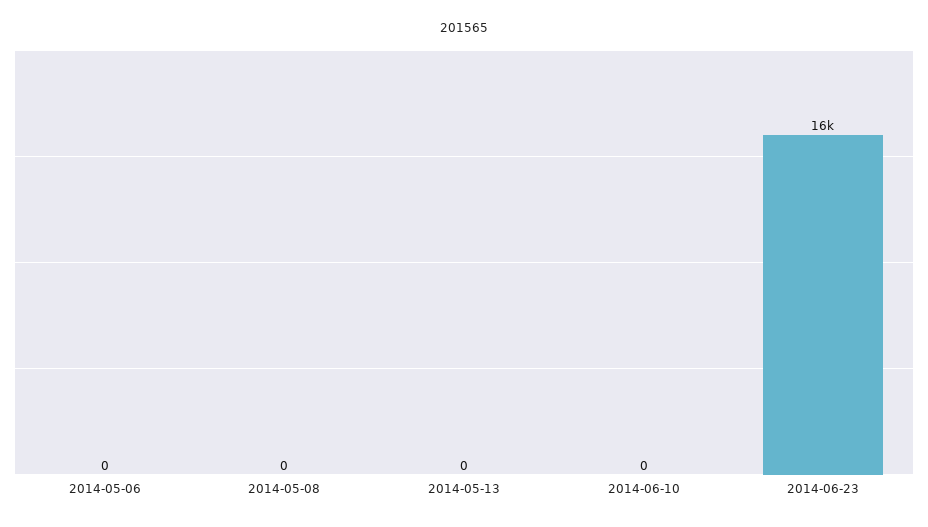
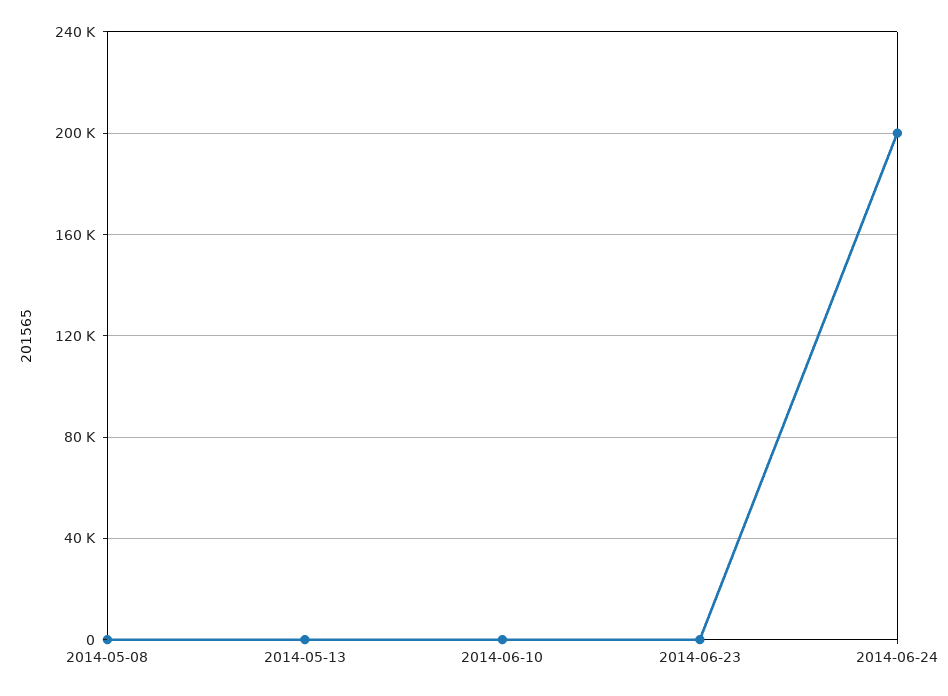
2014-05-06: 0 -> none
2014-06-23: 16000 -> 0
2014-06-24: none -> 200000

